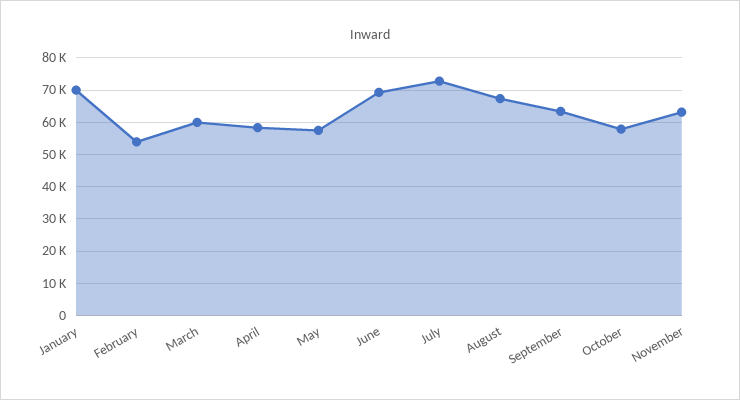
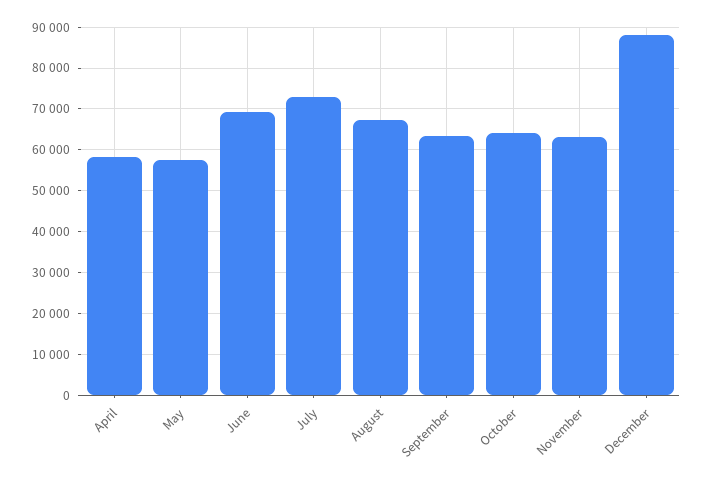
January: 70000 -> none
February: 54000 -> none
March: 60000 -> none
October: 58000 -> 64000
December: none -> 88000

